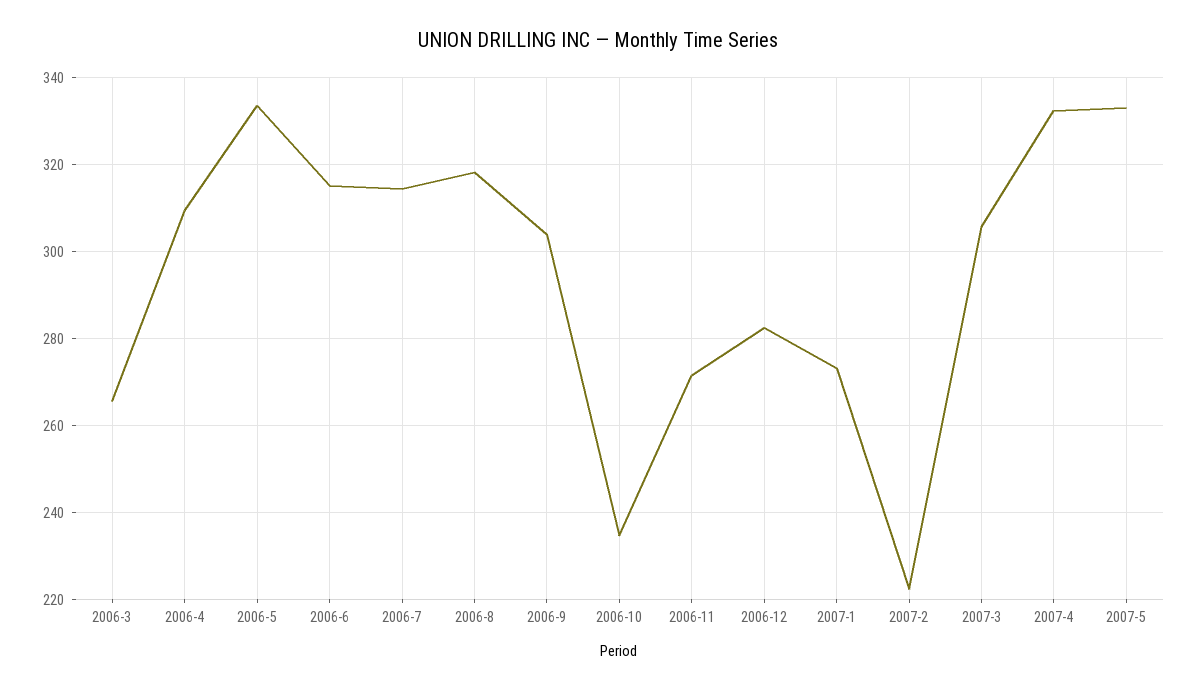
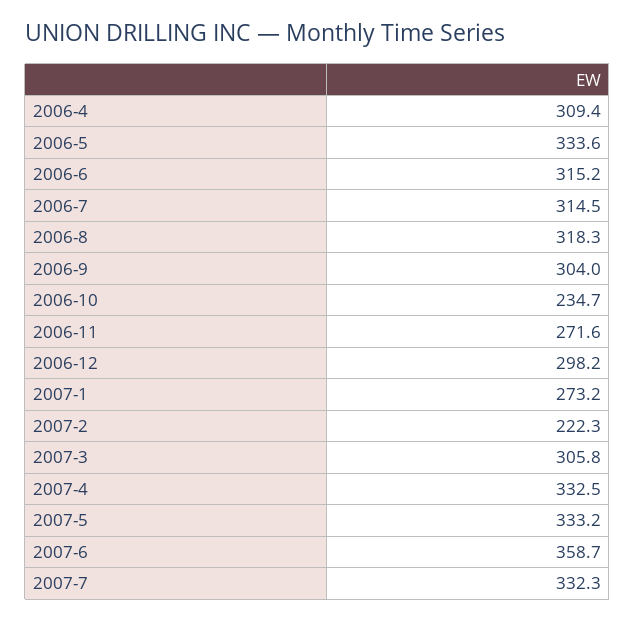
2006-3: 266 -> none
2006-12: 282 -> 298.2
2007-6: none -> 358.7
2007-7: none -> 332.3

